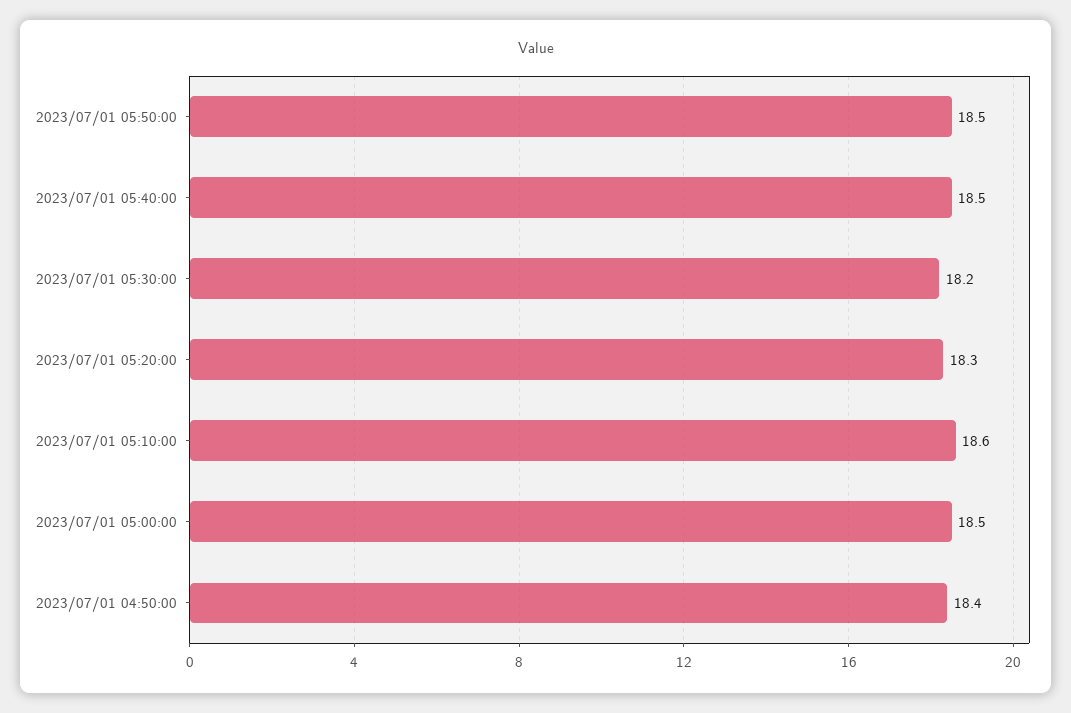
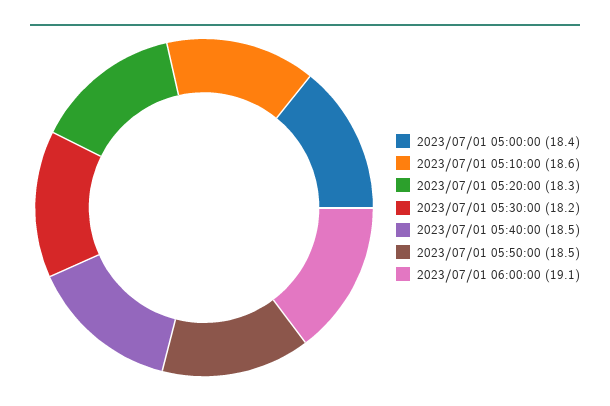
2023/07/01 05:00:00: 18.5 -> 18.4
2023/07/01 04:50:00: 18.4 -> none
2023/07/01 06:00:00: none -> 19.1

